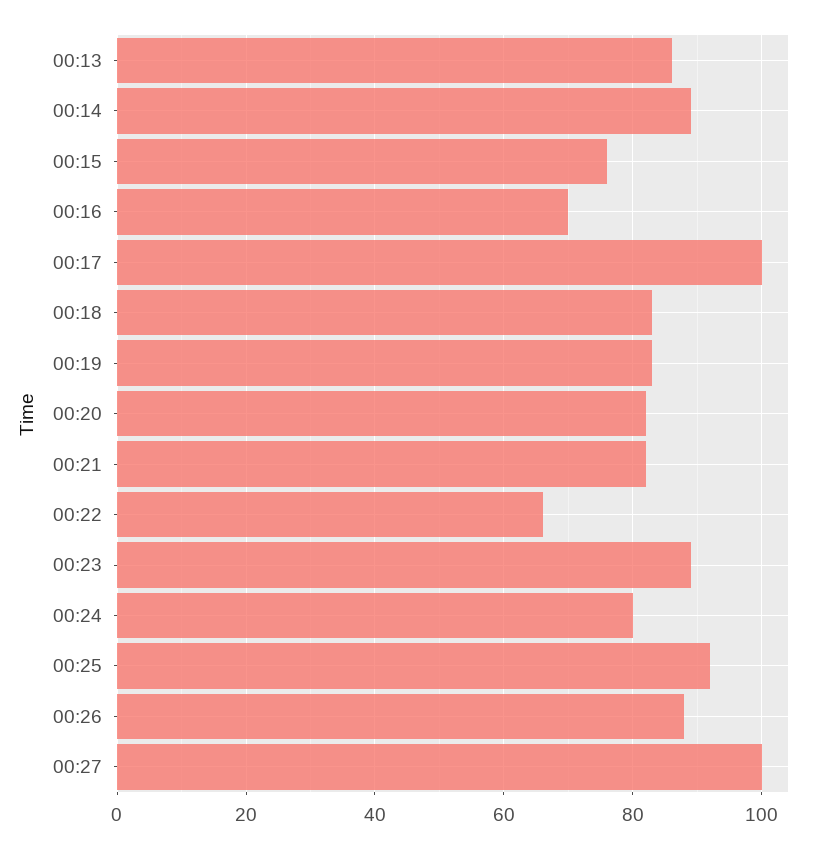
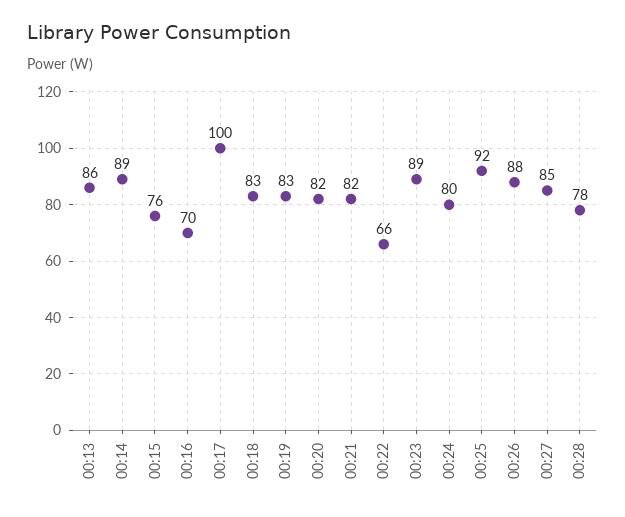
00:27: 100 -> 85
00:28: none -> 78

